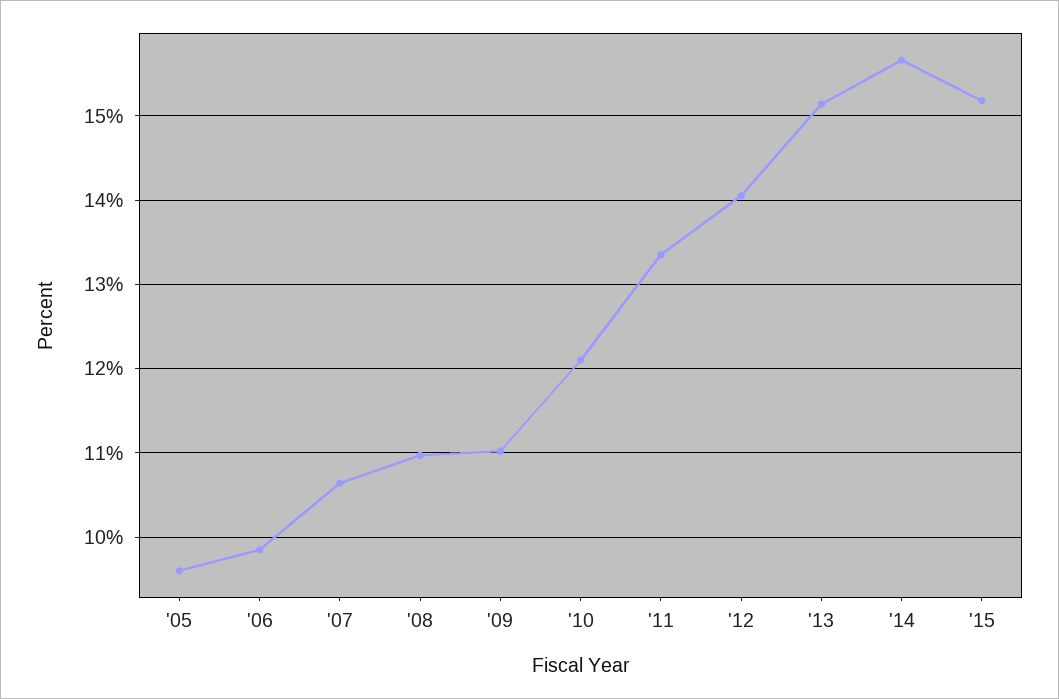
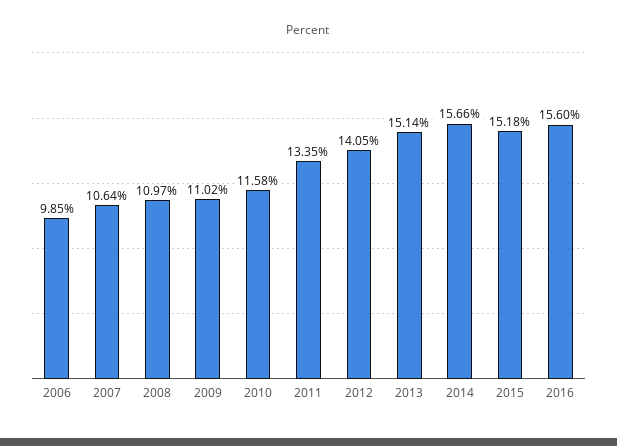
'05: 9.6 -> none
'10: 12.1 -> 11.58
2016: none -> 15.6

